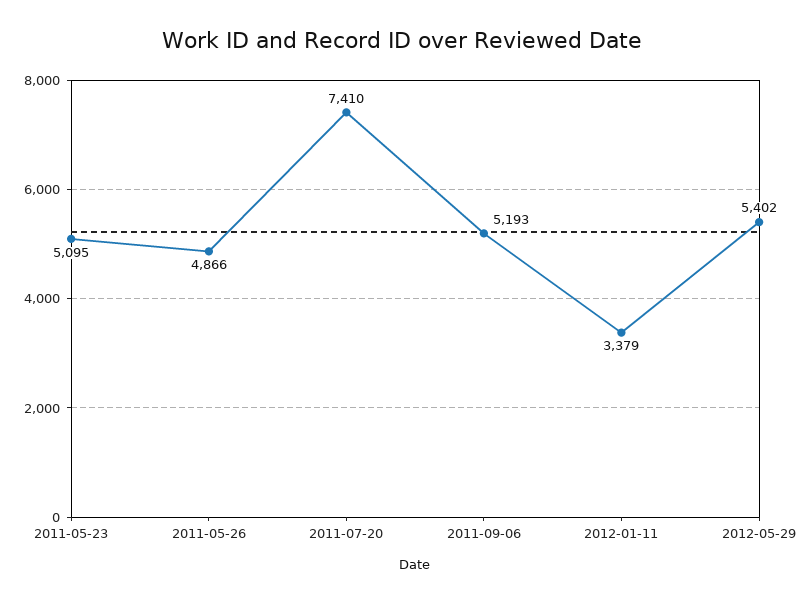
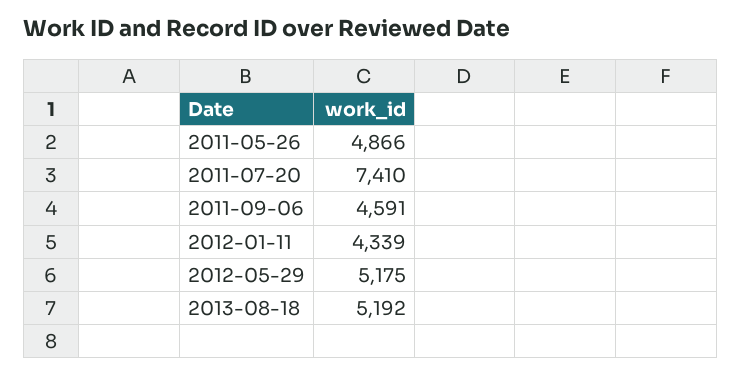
2011-05-23: 5095 -> none
2011-09-06: 5193 -> 4591
2012-01-11: 3379 -> 4339
2012-05-29: 5402 -> 5175
2013-08-18: none -> 5192

